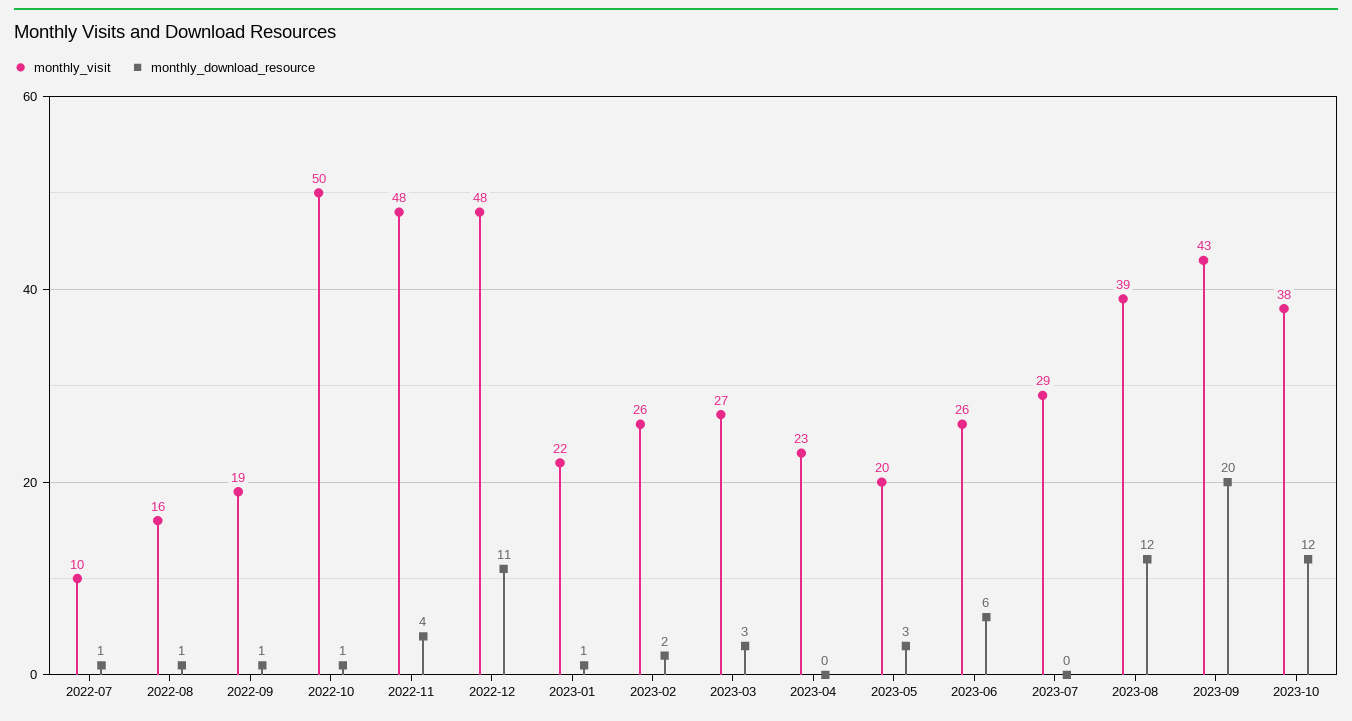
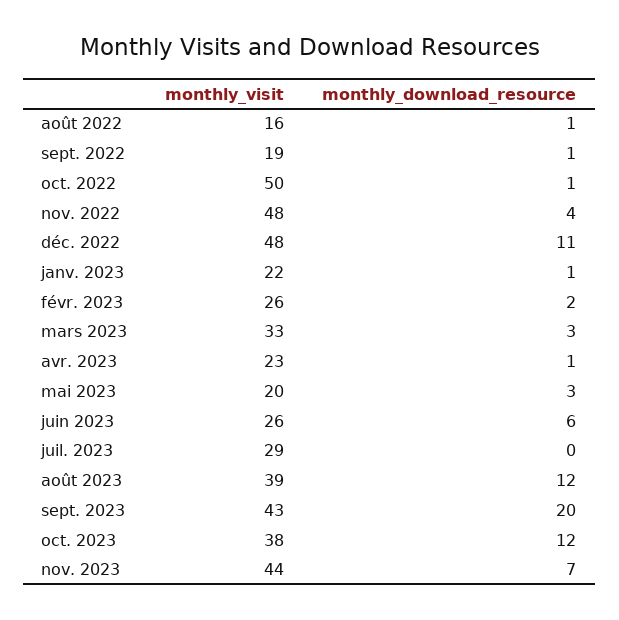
monthly_visit, 2022-07: 10 -> none
monthly_download_resource, 2022-07: 1 -> none
monthly_visit, 2023-03: 27 -> 33
monthly_download_resource, 2023-04: 0 -> 1
monthly_visit, nov. 2023: none -> 44
monthly_download_resource, nov. 2023: none -> 7

